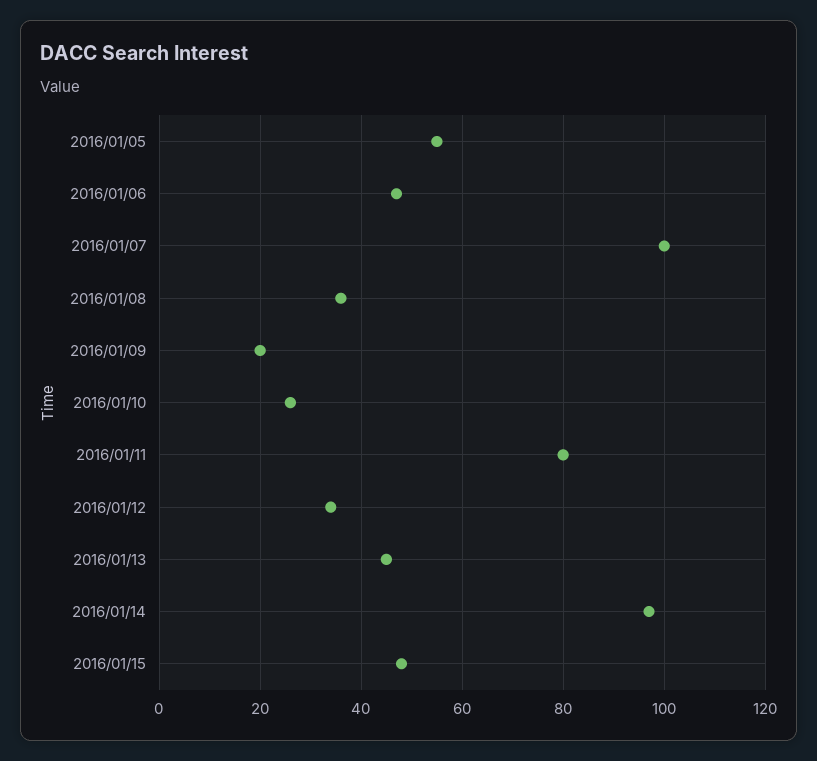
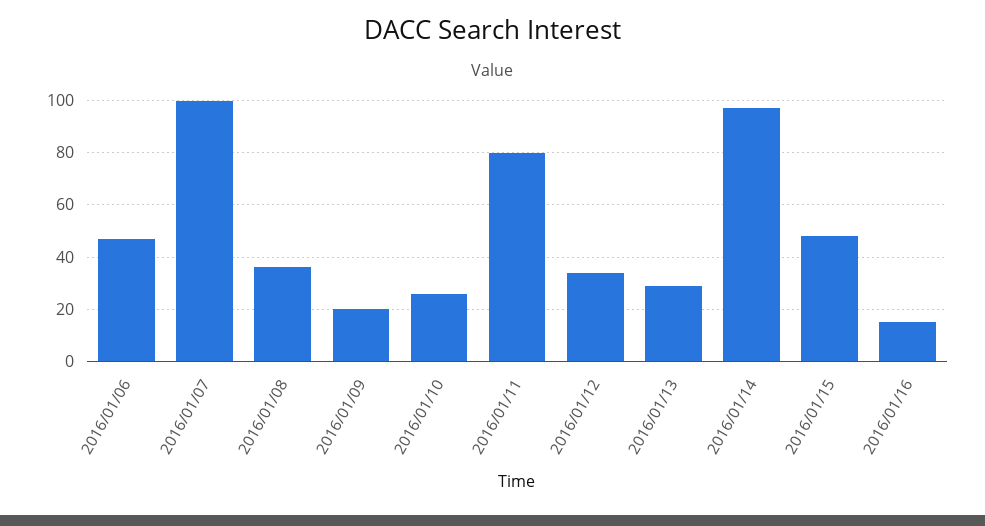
2016/01/05: 55 -> none
2016/01/13: 45 -> 30
2016/01/16: none -> 15

